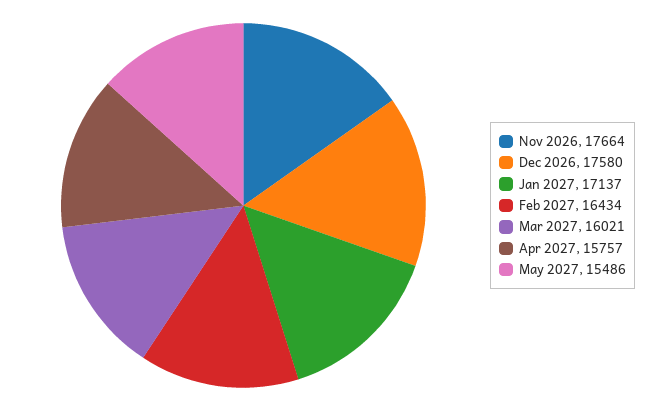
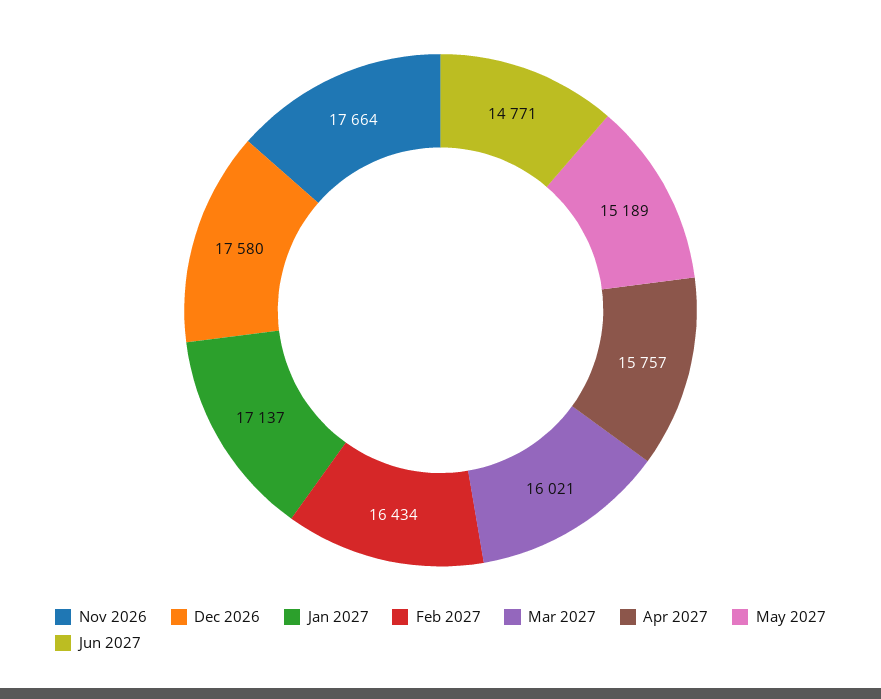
May 2027: 15486 -> 15189
Jun 2027: none -> 14771

